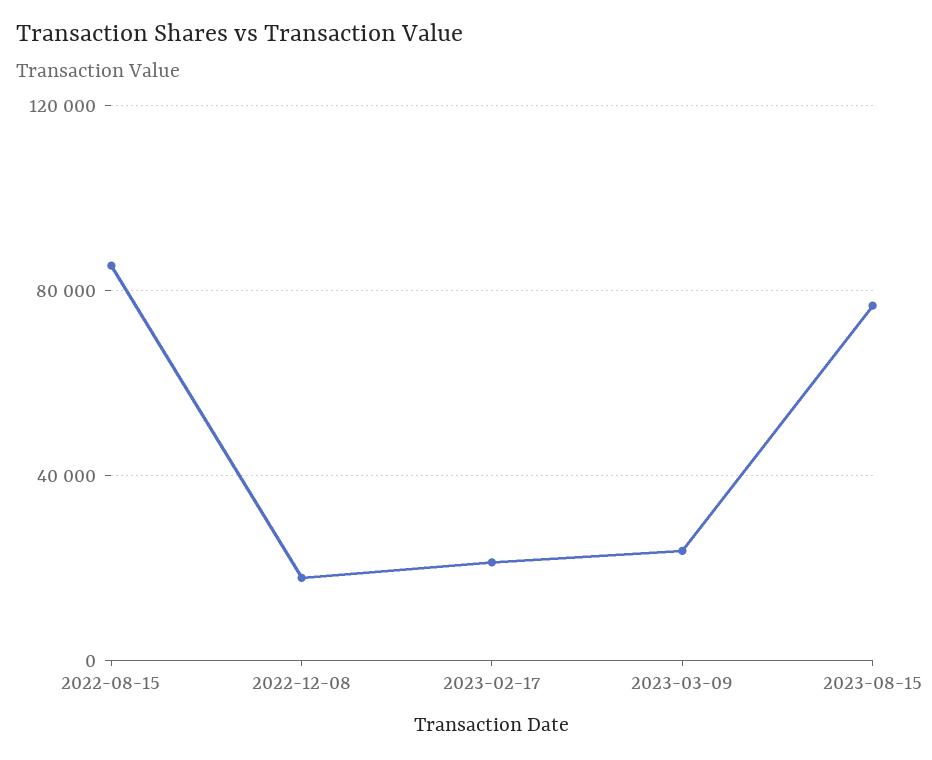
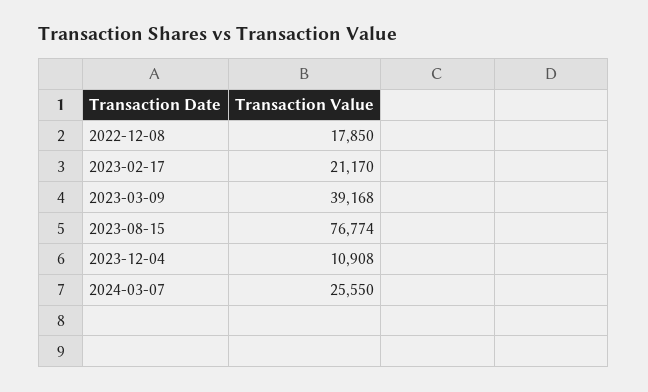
2022-08-15: 85000 -> none
2023-03-09: 25000 -> 39168
2023-12-04: none -> 10908
2024-03-07: none -> 25550

